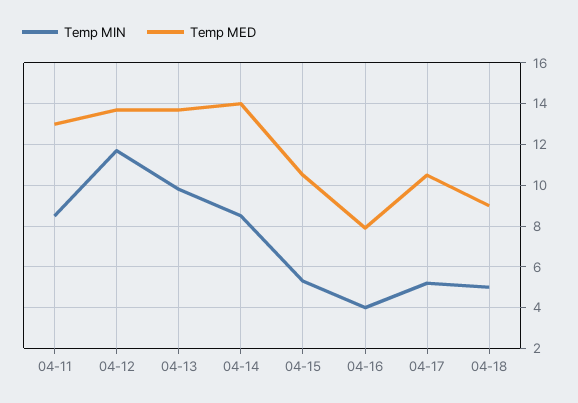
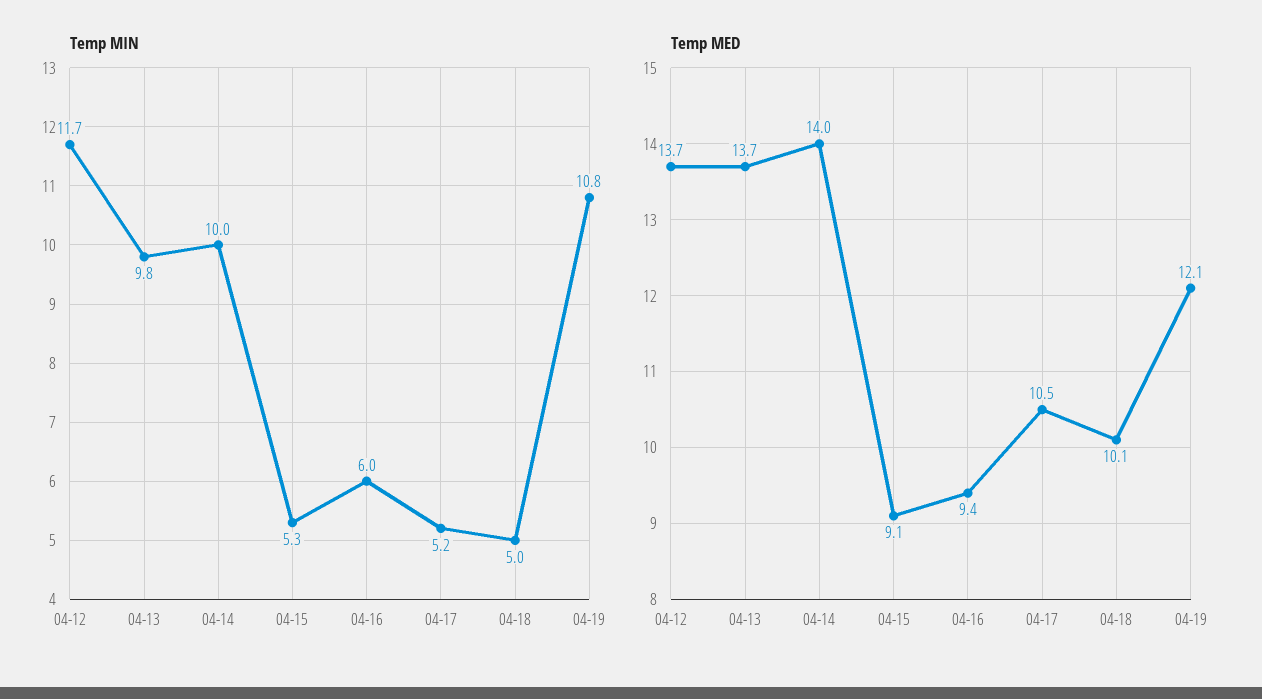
Temp MIN, 04-11: 8.5 -> none
Temp MED, 04-11: 13 -> none
Temp MIN, 04-14: 8.5 -> 10
Temp MED, 04-15: 10.5 -> 9.1
Temp MIN, 04-16: 4 -> 6
Temp MED, 04-16: 8 -> 9.4
Temp MED, 04-18: 9 -> 10.1
Temp MIN, 04-19: none -> 10.8
Temp MED, 04-19: none -> 12.1

